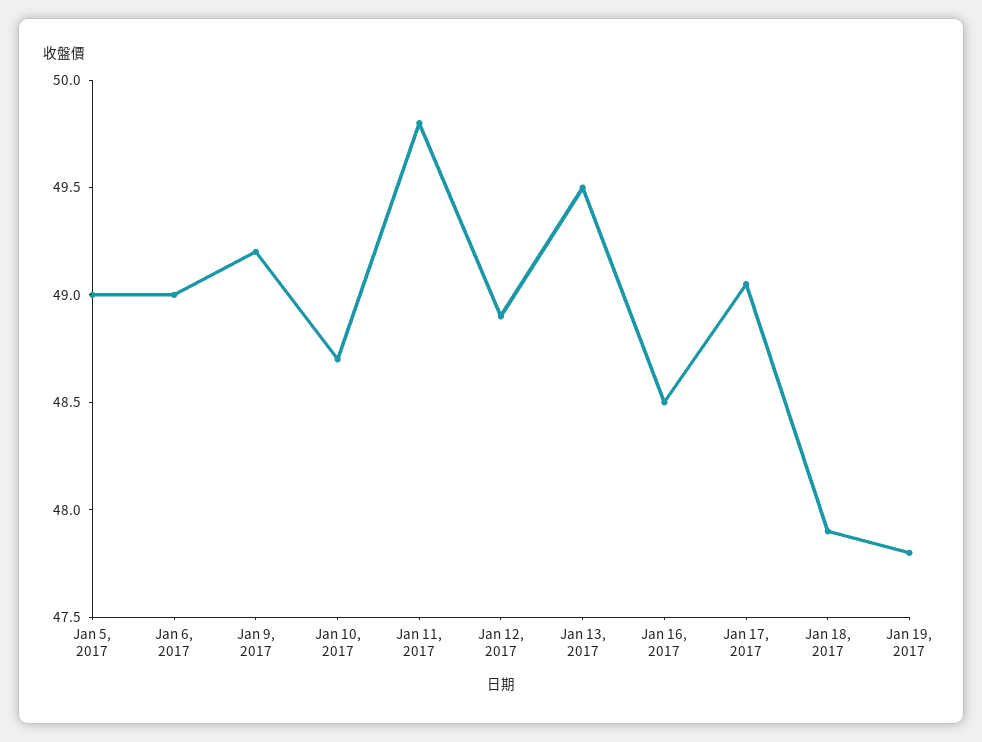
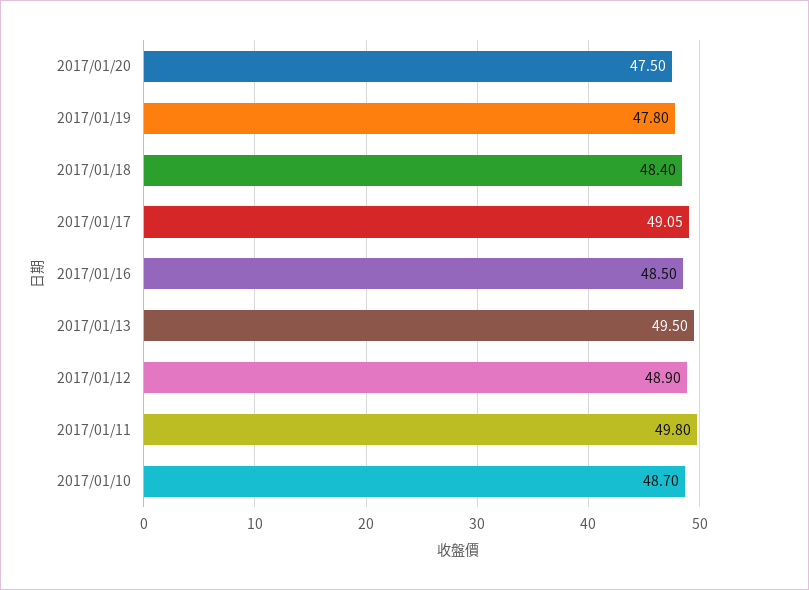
Jan 5, 2017: 49 -> none
Jan 6, 2017: 49 -> none
Jan 9, 2017: 49.2 -> none
Jan 18, 2017: 47.9 -> 48.4
2017/01/20: none -> 47.5

